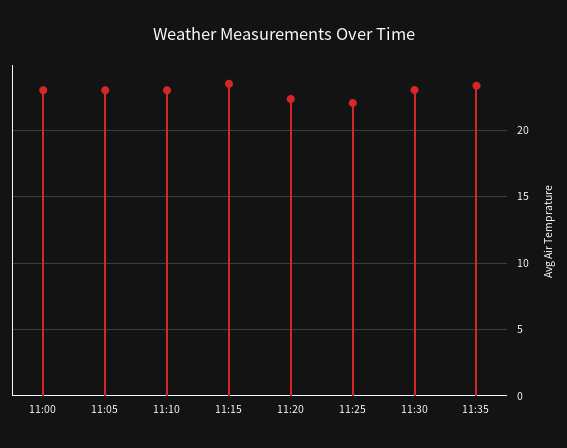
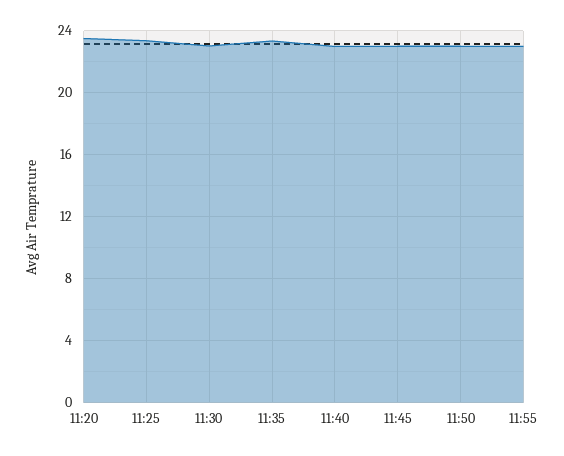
11:00: 23 -> none
11:05: 23 -> none
11:10: 23 -> none
11:15: 23.5 -> none
11:20: 22.5 -> 23.5
11:25: 22 -> 23.5
11:40: none -> 23
11:45: none -> 23
11:50: none -> 23
11:55: none -> 23

